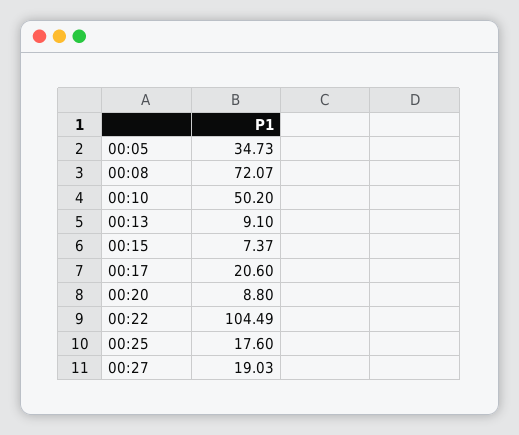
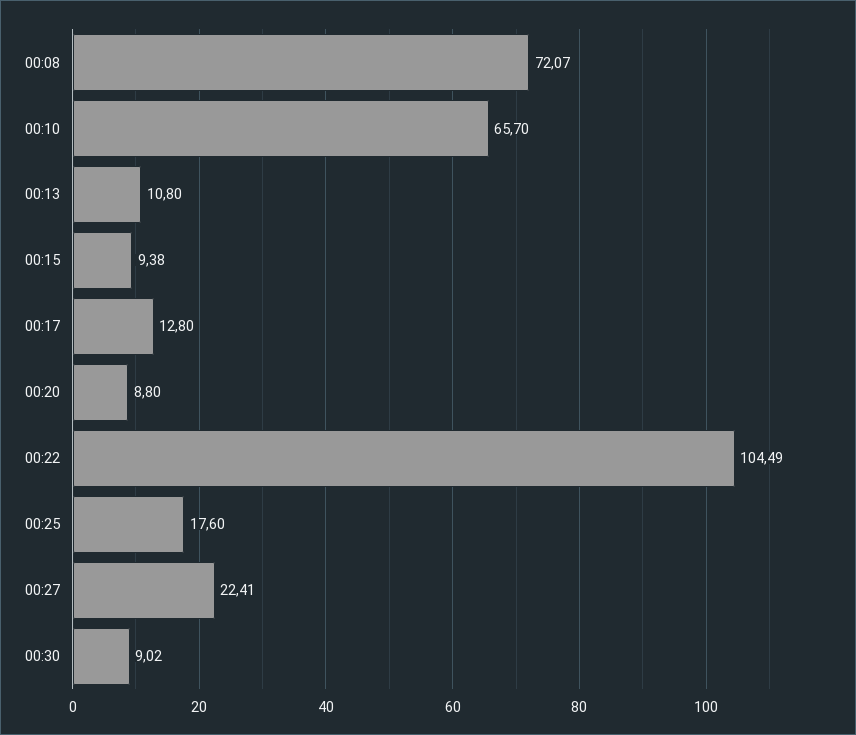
00:05: 34.73 -> none
00:10: 50.2 -> 65.7
00:13: 9.1 -> 10.8
00:15: 7.37 -> 9.38
00:17: 20.6 -> 12.8
00:27: 19.03 -> 22.41
00:30: none -> 9.02

